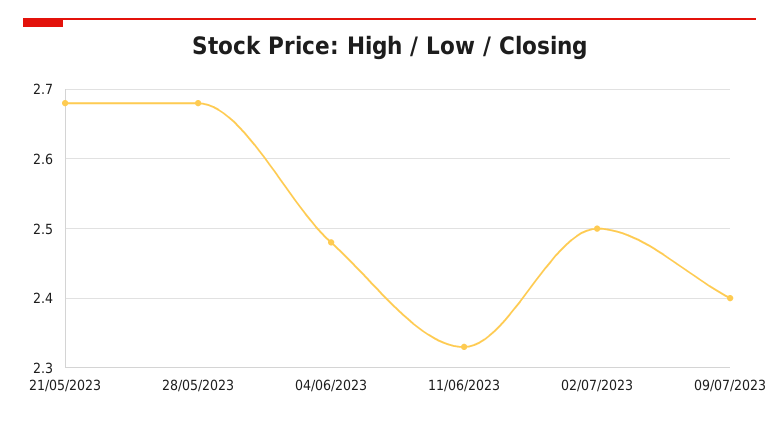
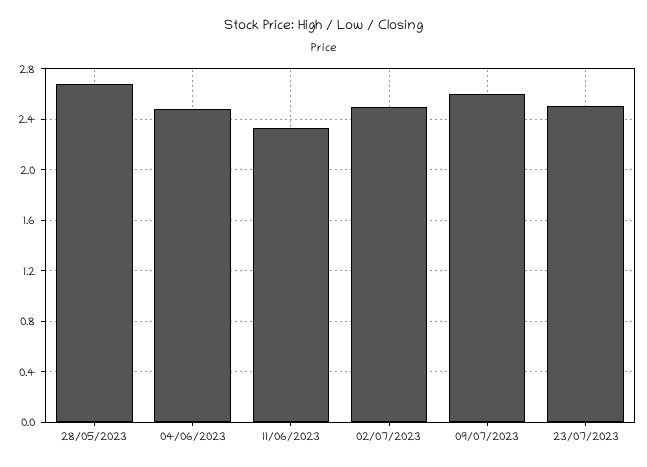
21/05/2023: 2.68 -> none
09/07/2023: 2.4 -> 2.6
23/07/2023: none -> 2.5

